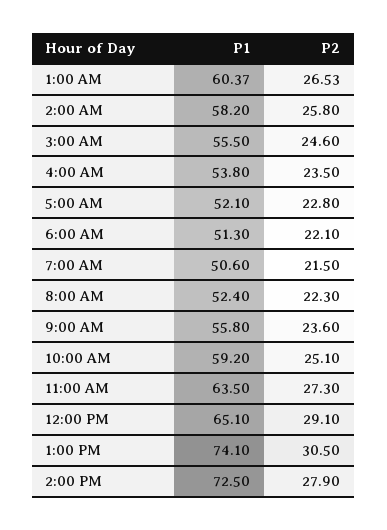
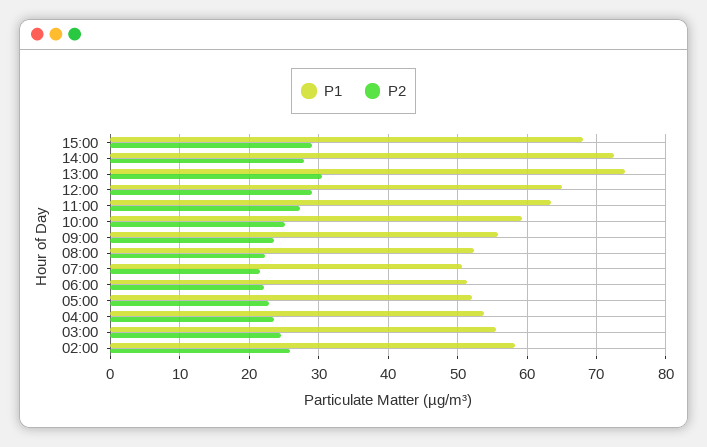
P1, 1:00 AM: 60.37 -> none
P2, 1:00 AM: 26.53 -> none
P1, 15:00: none -> 68
P2, 15:00: none -> 29

